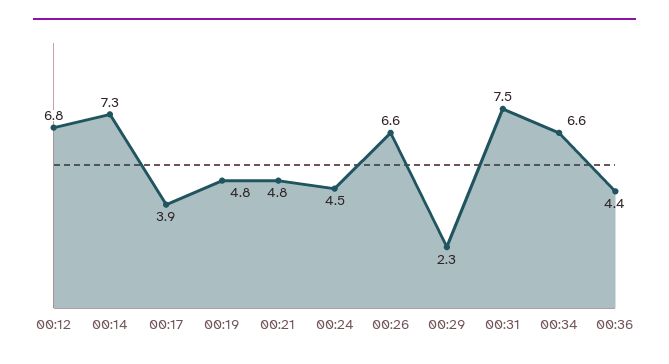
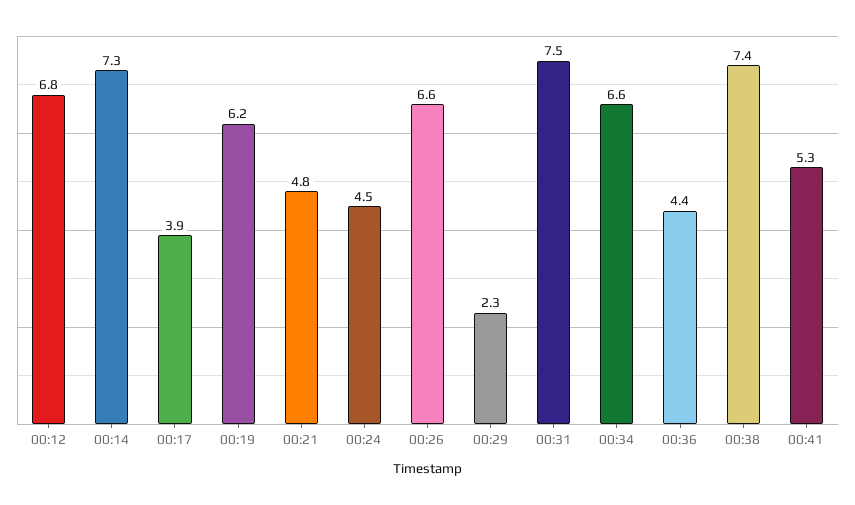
00:19: 4.8 -> 6.2
00:38: none -> 7.4
00:41: none -> 5.3

